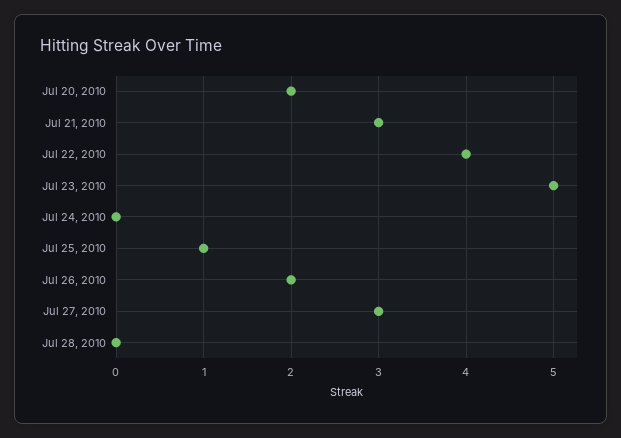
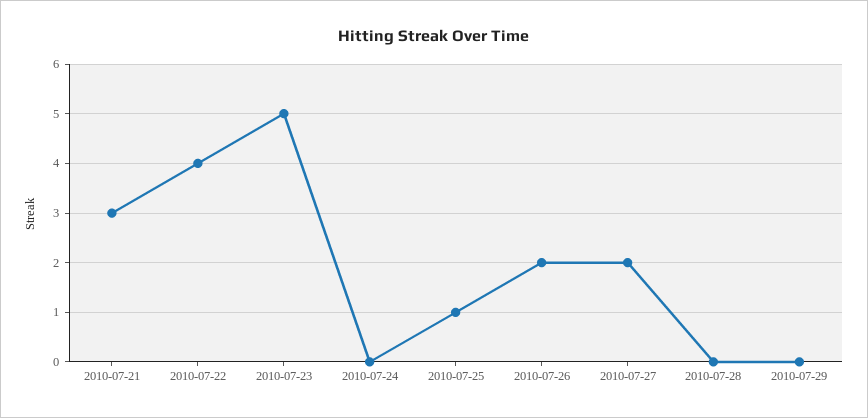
Jul 20, 2010: 2 -> none
Jul 27, 2010: 3 -> 2
2010-07-29: none -> 0

